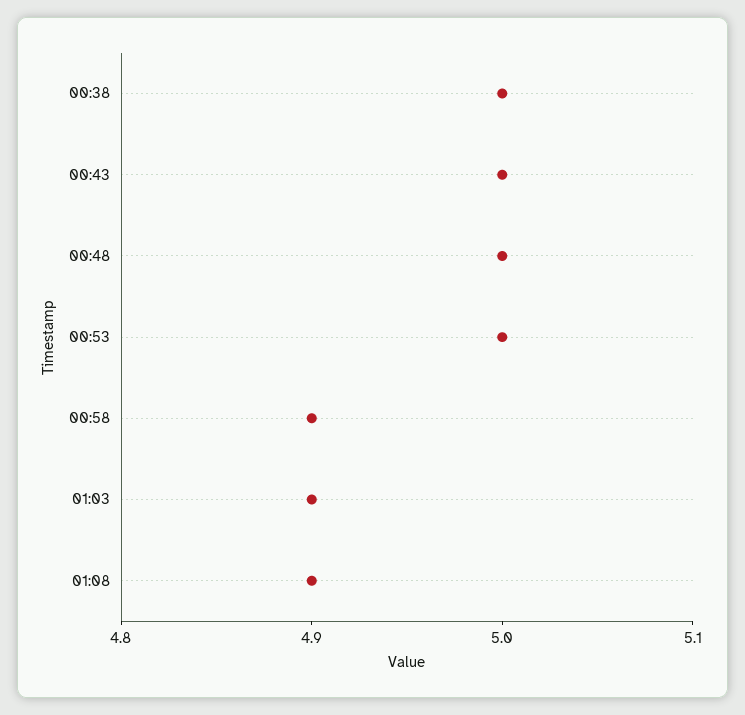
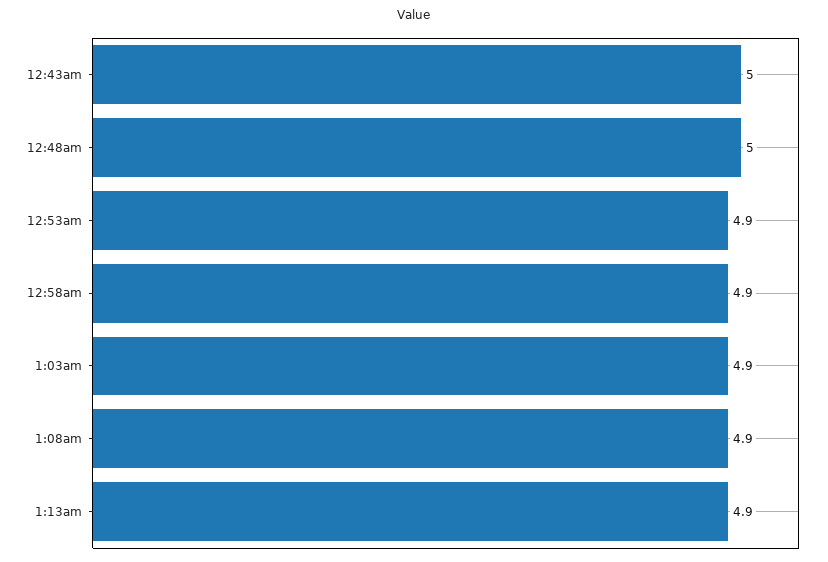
00:38: 5 -> none
00:53: 5 -> 4.9
1:13am: none -> 4.9

